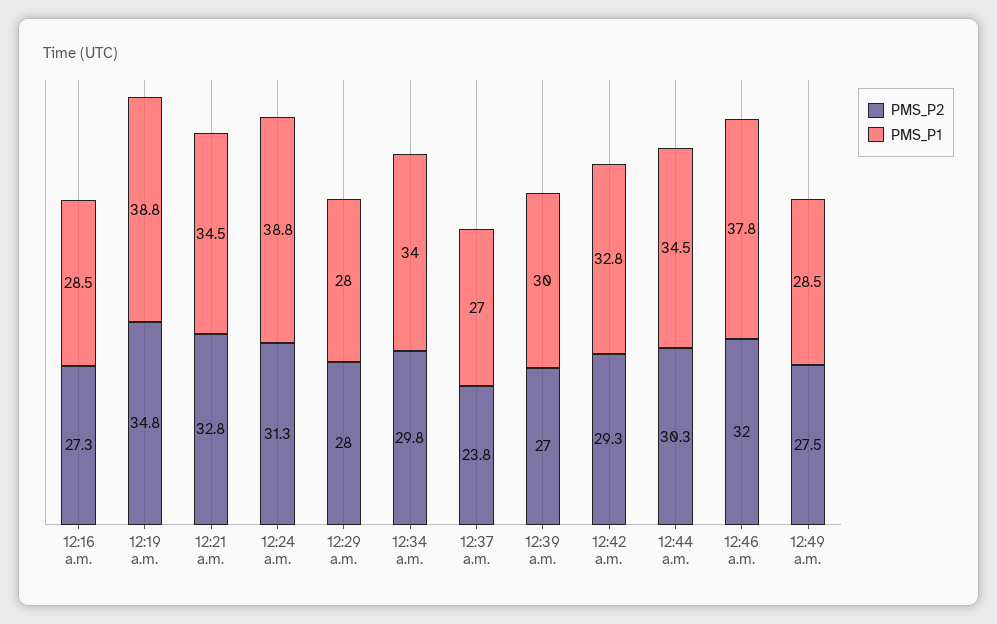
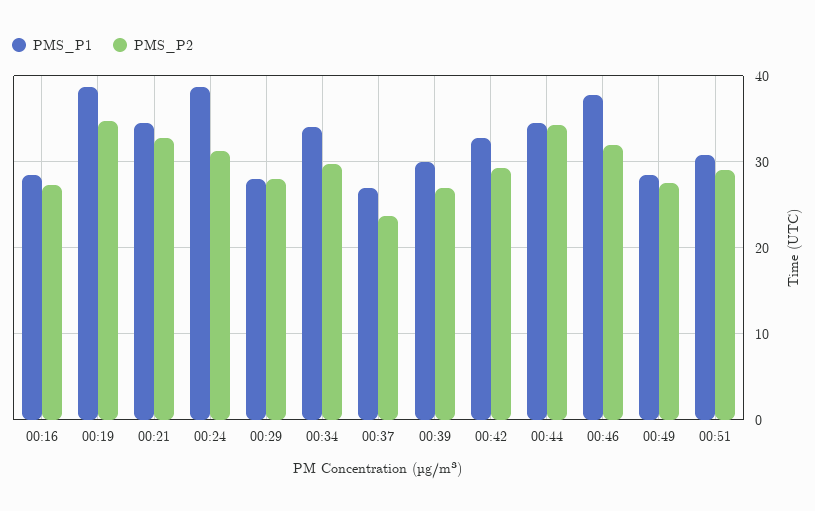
PMS_P2, 12:44 a.m.: 30.3 -> 34
PMS_P1, 00:51: none -> 31
PMS_P2, 00:51: none -> 29

